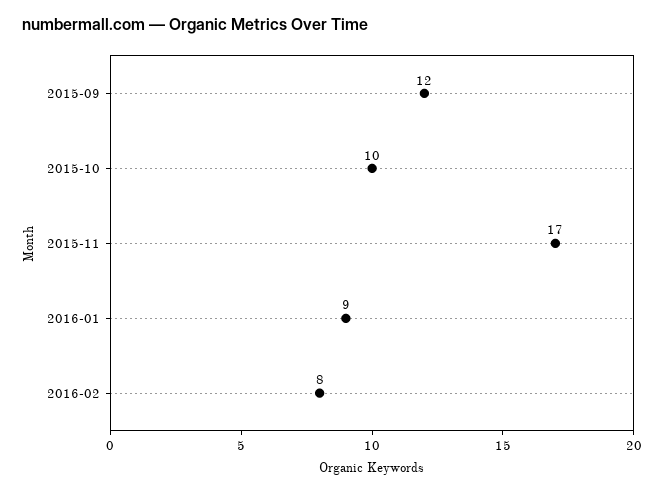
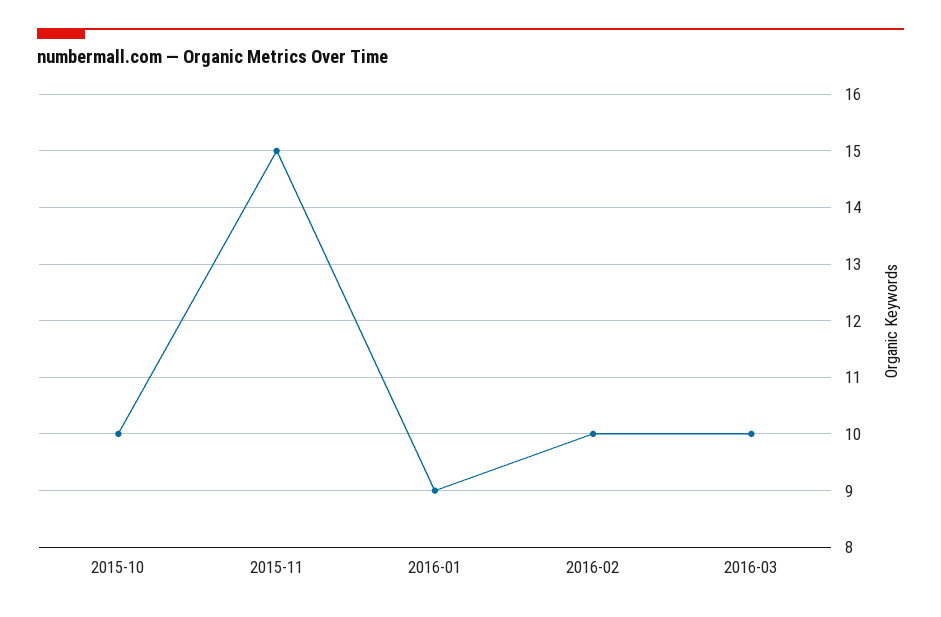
2015-09: 12 -> none
2015-11: 17 -> 15
2016-02: 8 -> 10
2016-03: none -> 10

